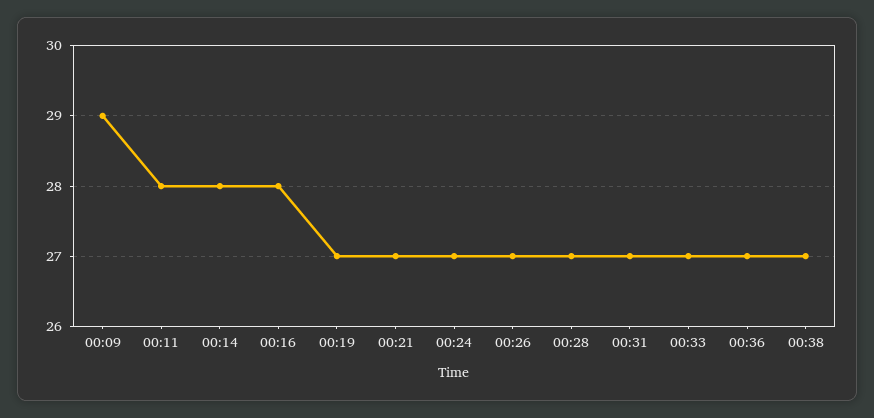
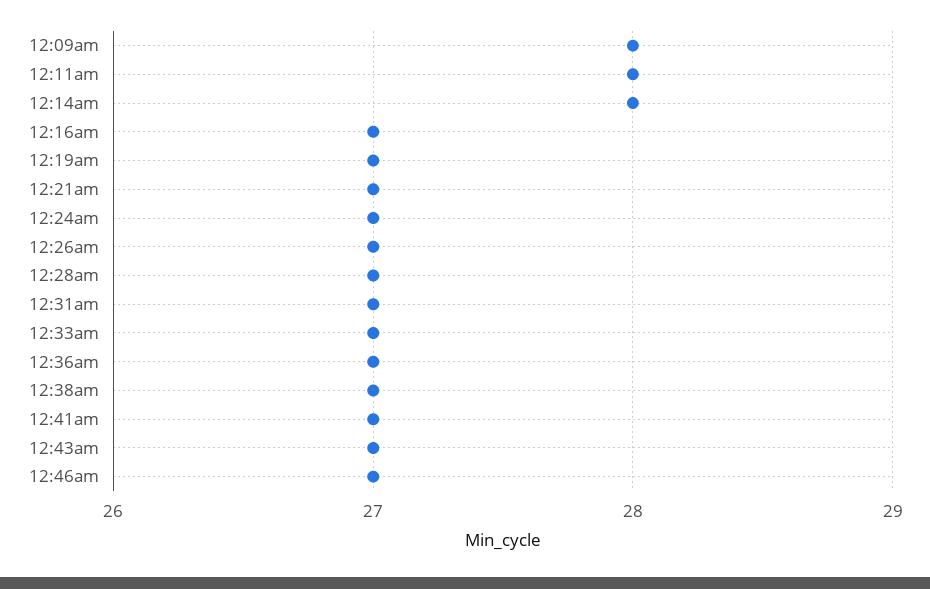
00:09: 29 -> 28
00:16: 28 -> 27
12:41am: none -> 27
12:43am: none -> 27
12:46am: none -> 27

